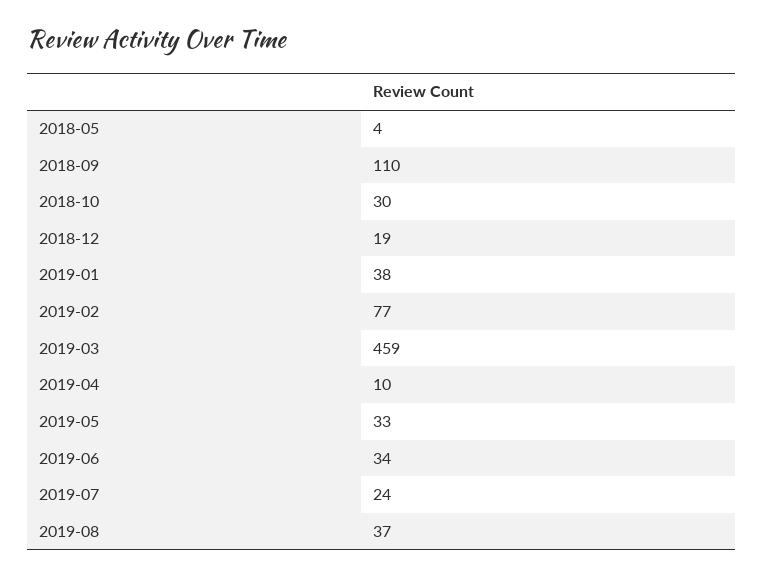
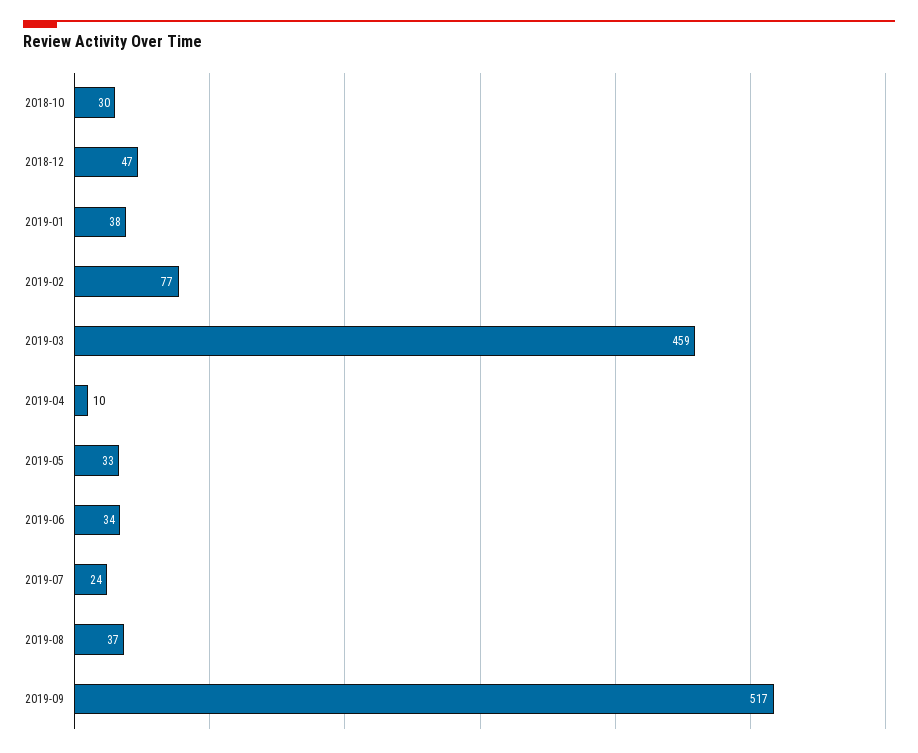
2018-05: 4 -> none
2018-09: 110 -> none
2018-12: 19 -> 47
2019-09: none -> 517

